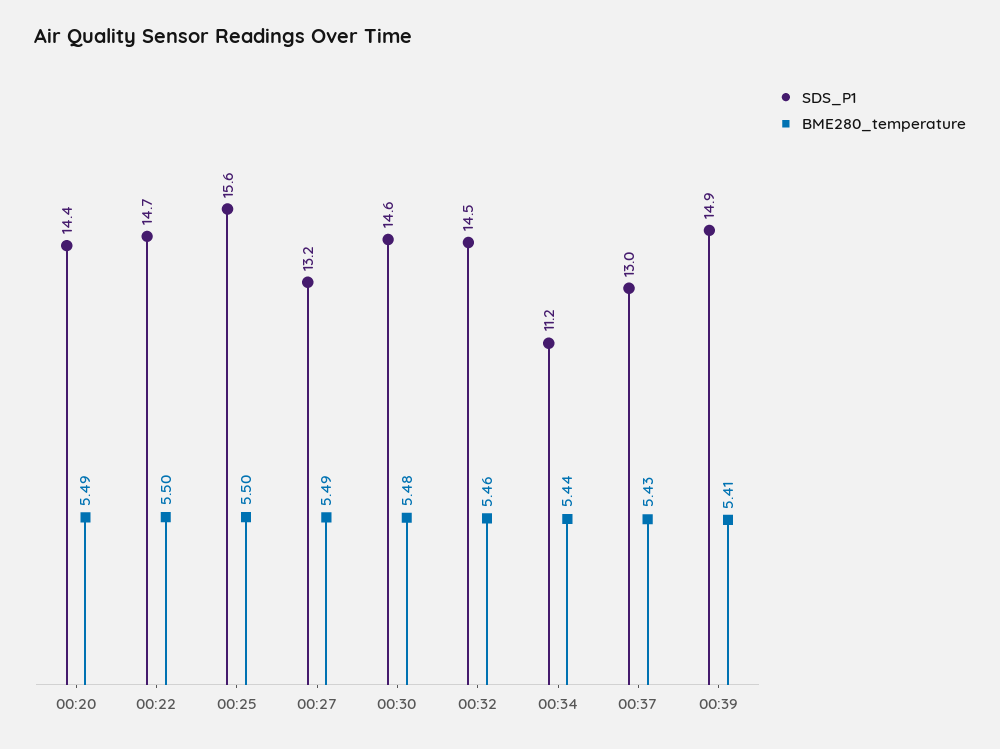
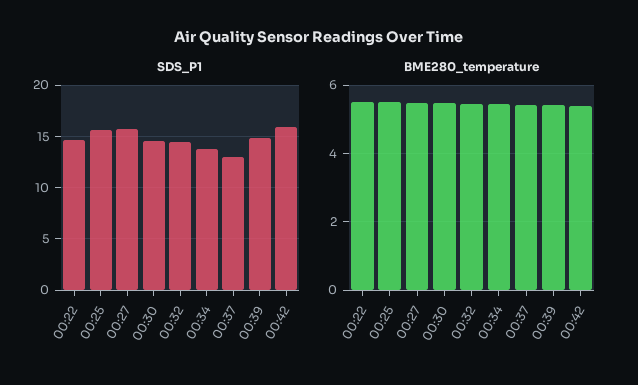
SDS_P1, 00:20: 14.4 -> none
BME280_temperature, 00:20: 5.49 -> none
SDS_P1, 00:27: 13.2 -> 16
SDS_P1, 00:34: 11.2 -> 14
SDS_P1, 00:42: none -> 16
BME280_temperature, 00:42: none -> 5.4

